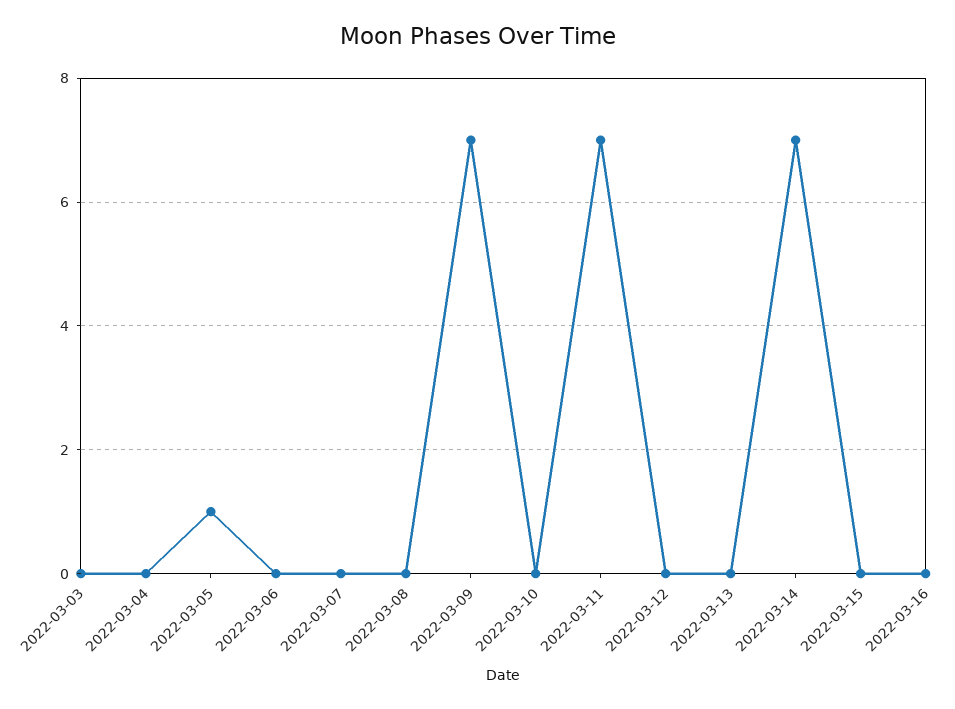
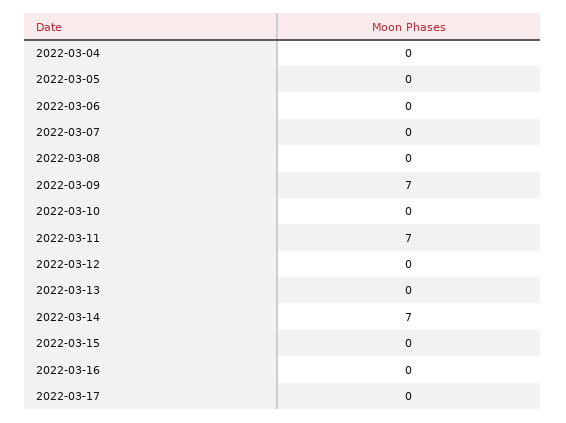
2022-03-03: 0 -> none
2022-03-05: 1 -> 0
2022-03-17: none -> 0

